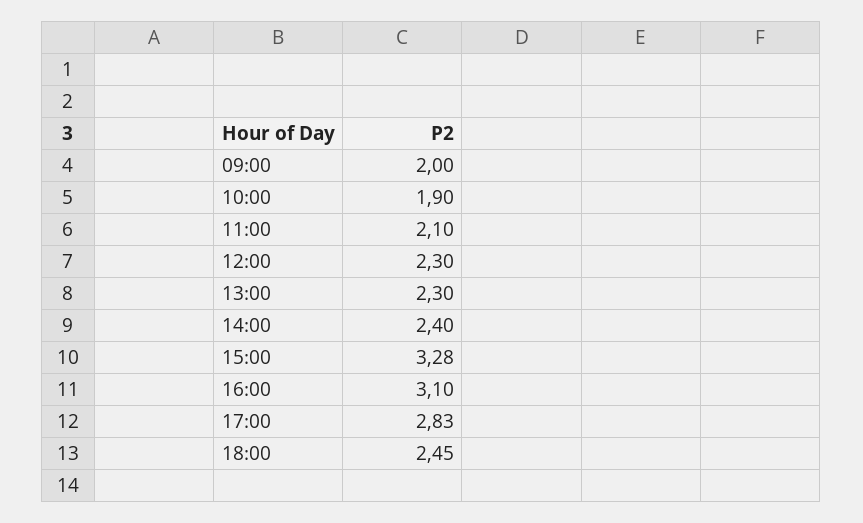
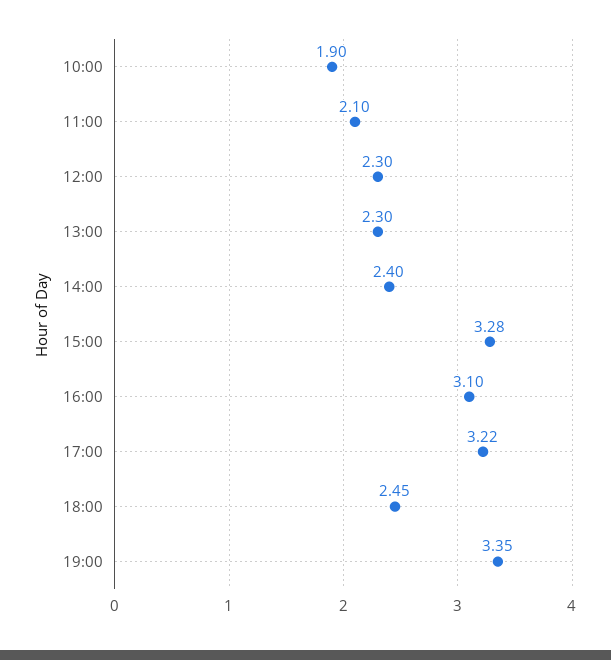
09:00: 2 -> none
17:00: 2.83 -> 3.22
19:00: none -> 3.35

